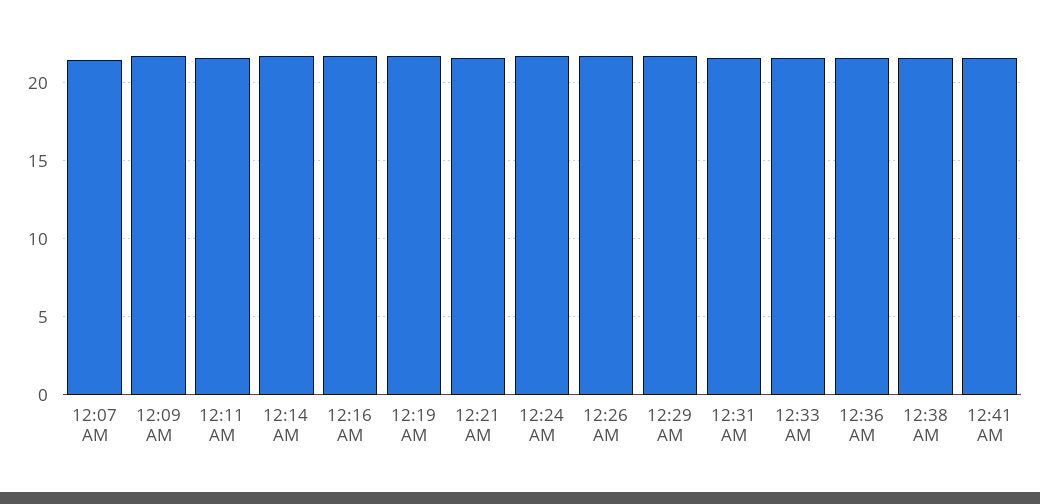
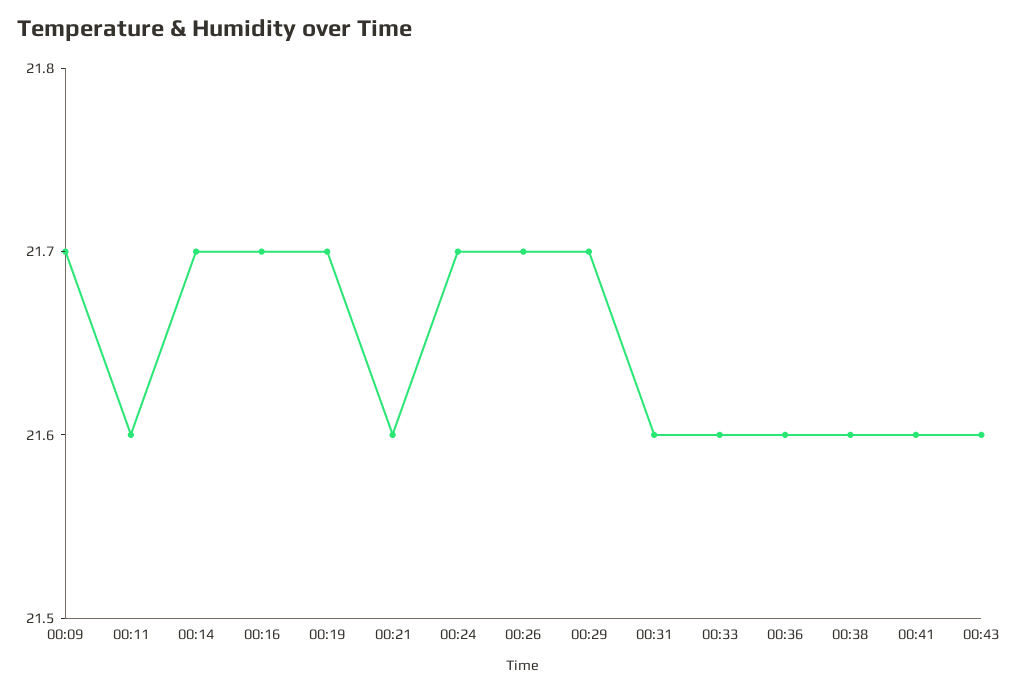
12:07 AM: 21.5 -> none
00:43: none -> 21.6

